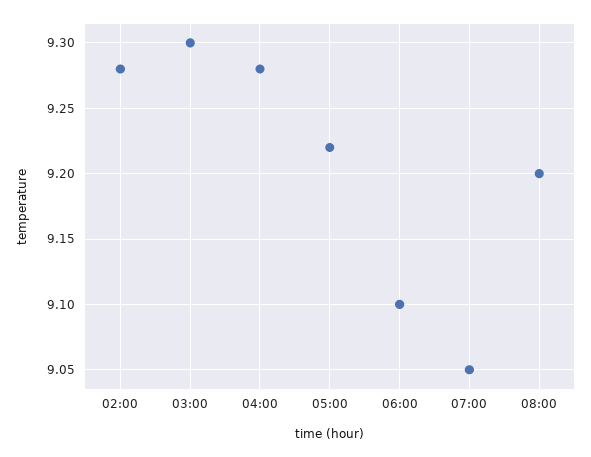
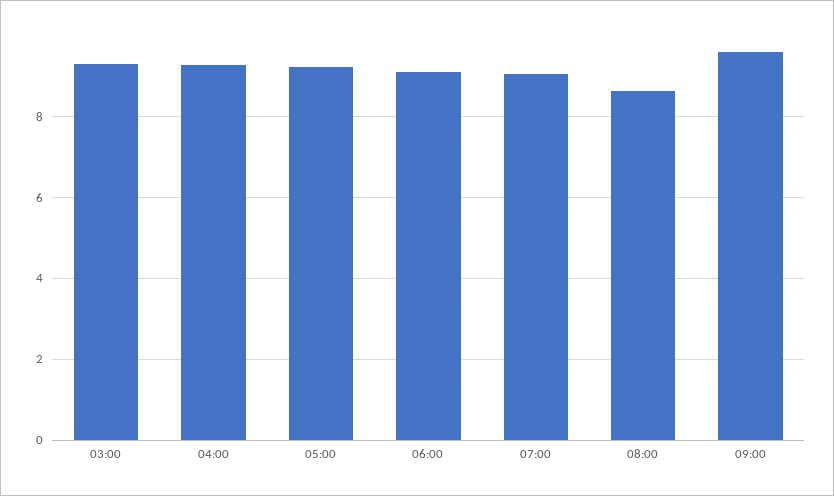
02:00: 9.28 -> none
08:00: 9.2 -> 8.6
09:00: none -> 9.6

